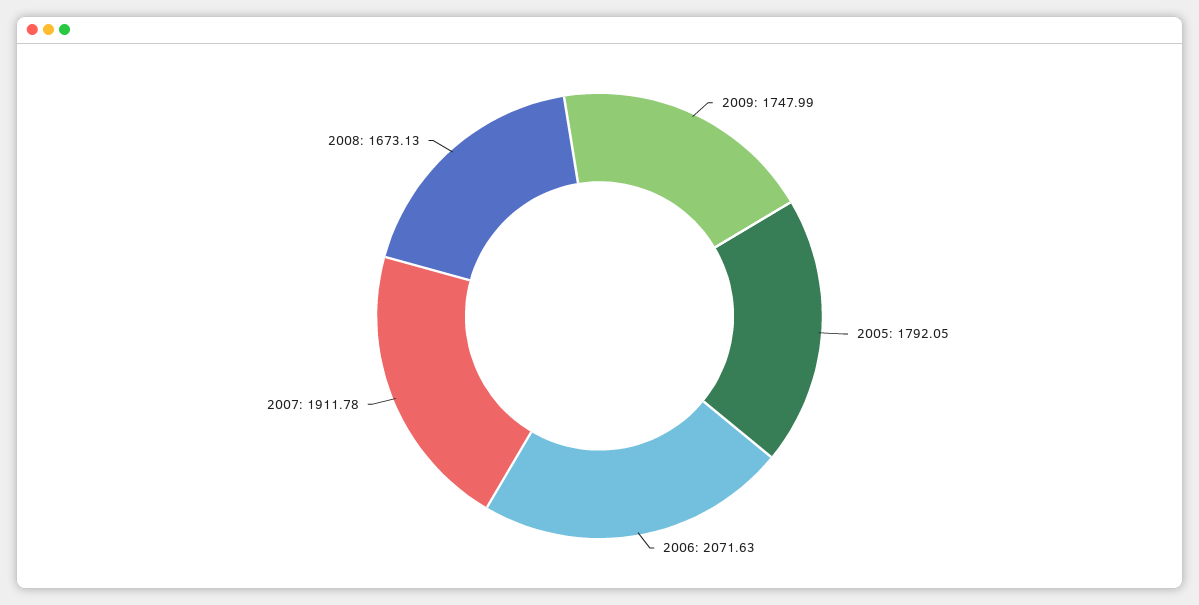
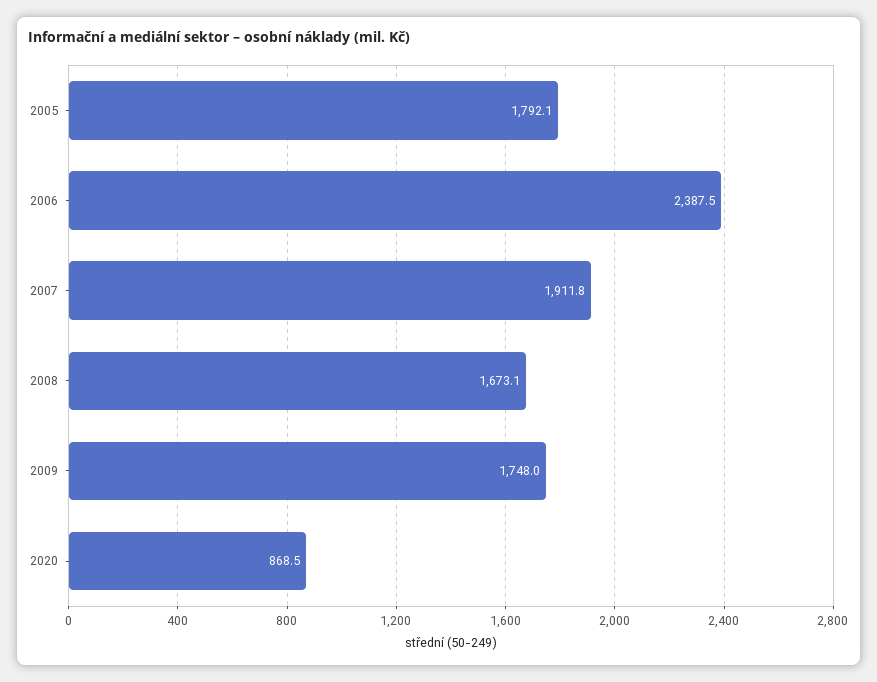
2006: 2071.63 -> 2387.5
2020: none -> 868.5

